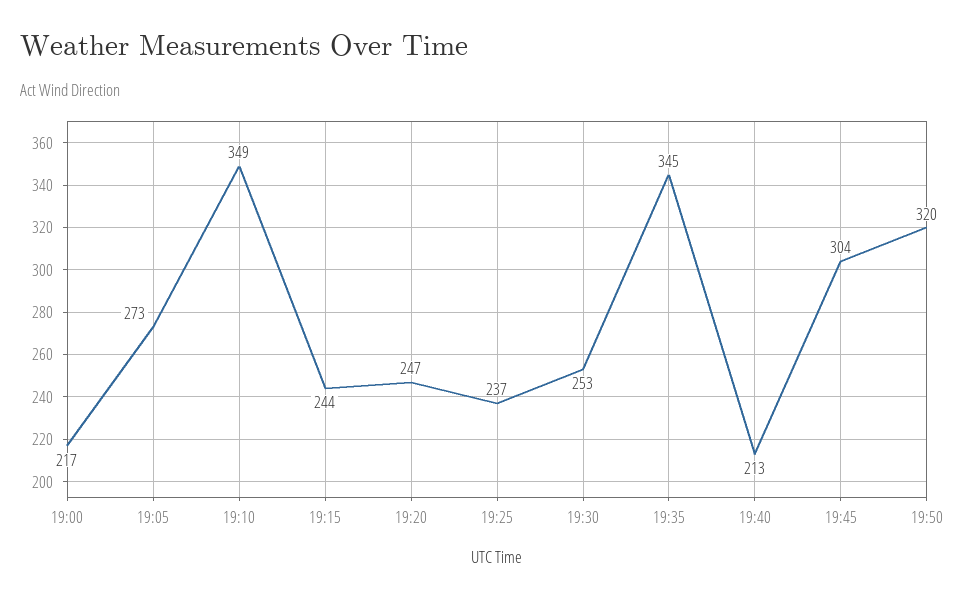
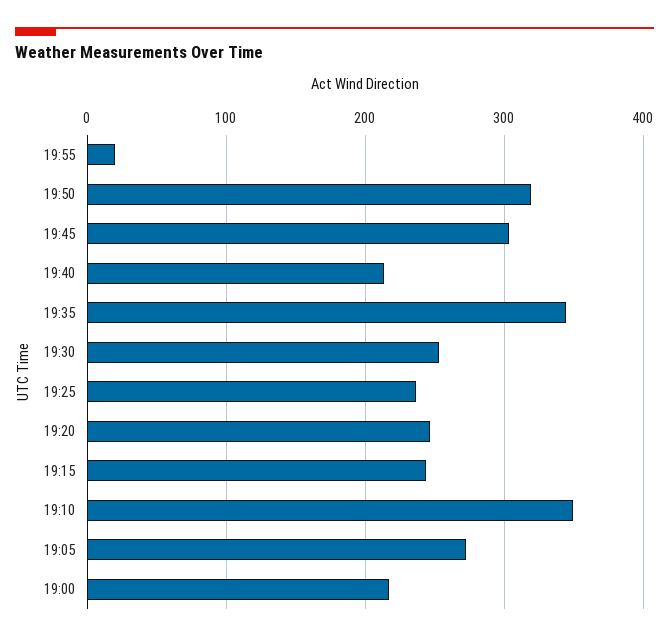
19:55: none -> 20

